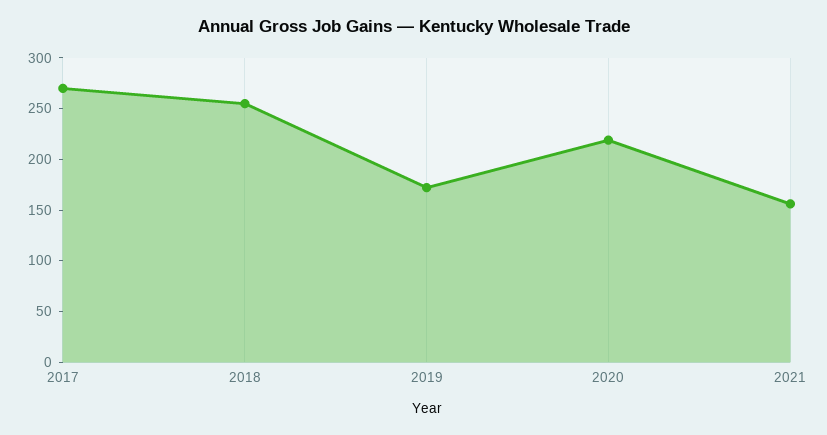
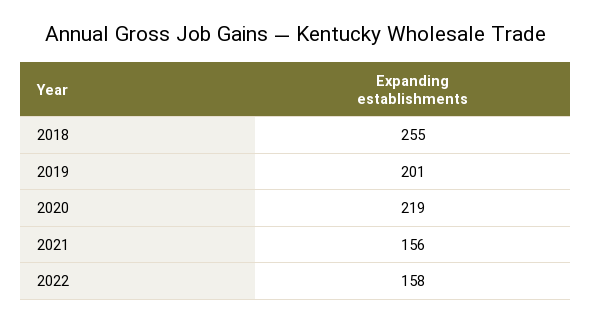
2017: 270 -> none
2019: 170 -> 201
2022: none -> 158

